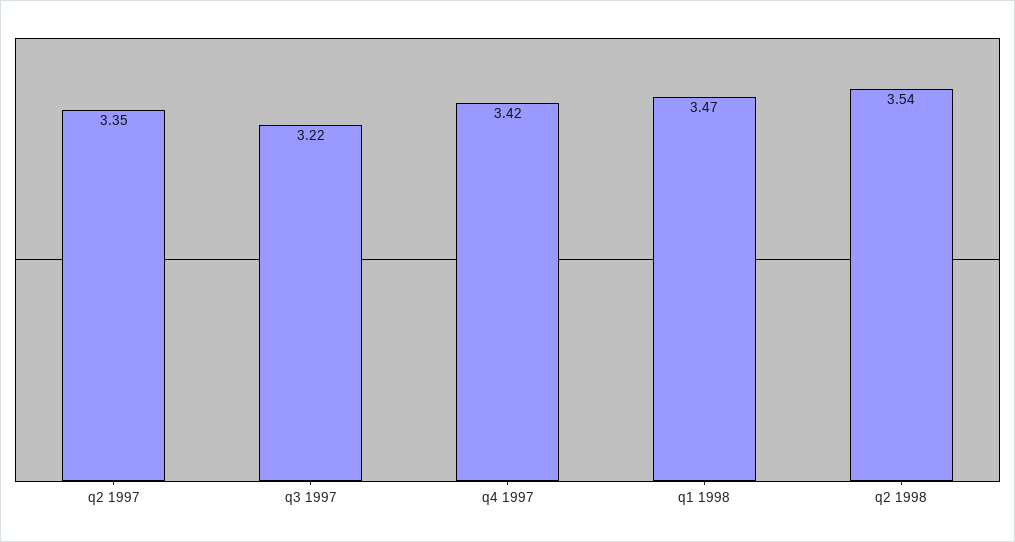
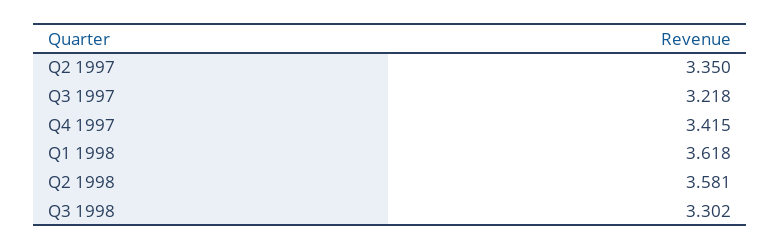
q1 1998: 3.47 -> 3.618
q2 1998: 3.54 -> 3.581
Q3 1998: none -> 3.302

